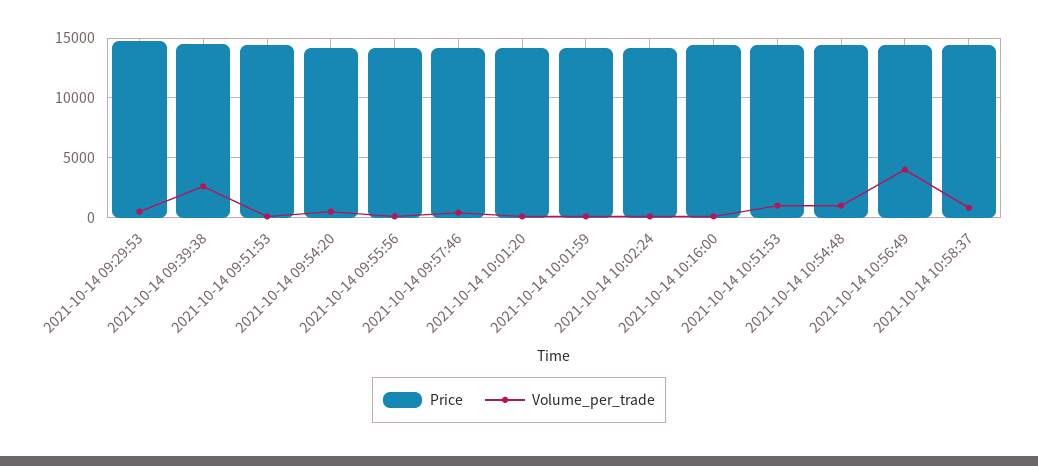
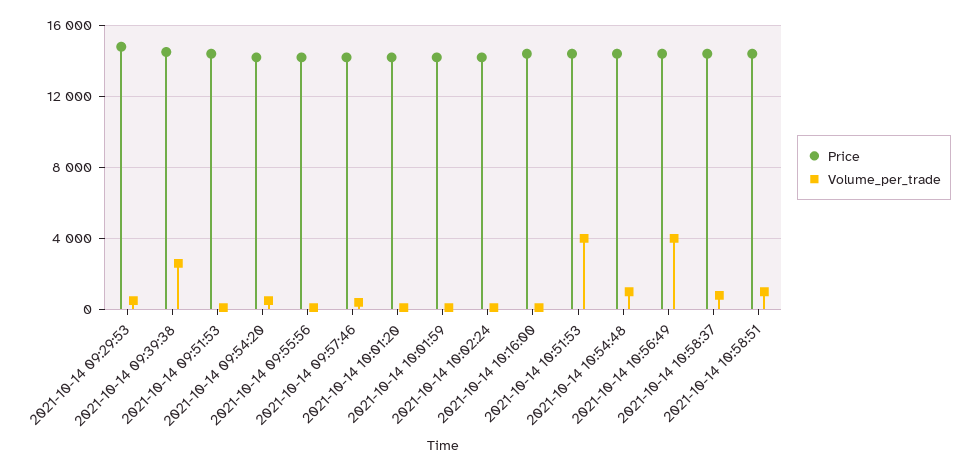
Volume_per_trade, 2021-10-14 10:51:53: 1000 -> 4000
Price, 2021-10-14 10:58:51: none -> 14500
Volume_per_trade, 2021-10-14 10:58:51: none -> 1000

